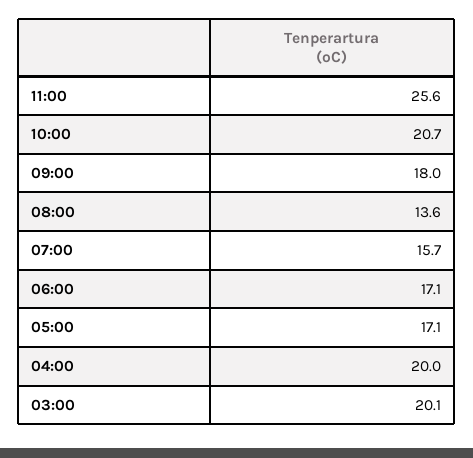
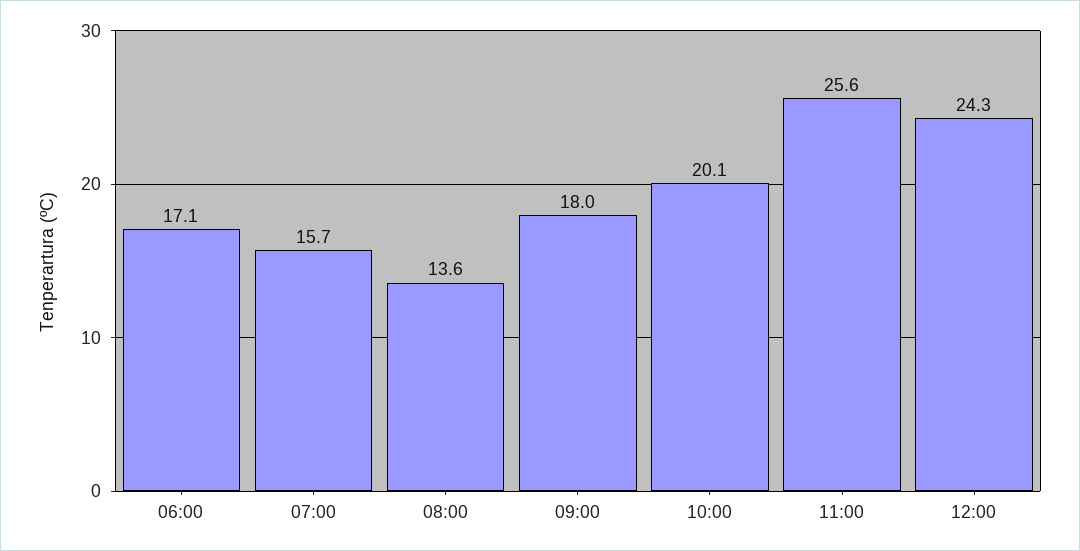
10:00: 20.7 -> 20.1
05:00: 17.1 -> none
04:00: 20 -> none
03:00: 20.1 -> none
12:00: none -> 24.3

